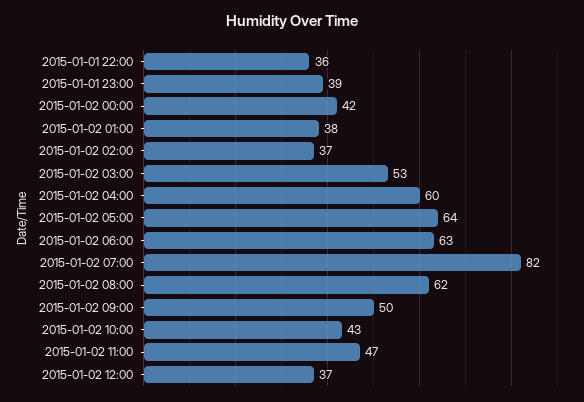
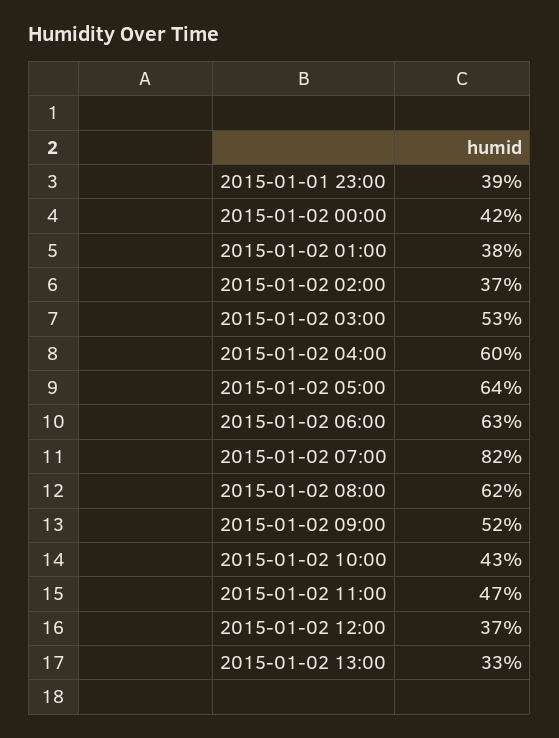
2015-01-01 22:00: 36 -> none
2015-01-02 09:00: 50 -> 52
2015-01-02 13:00: none -> 33

